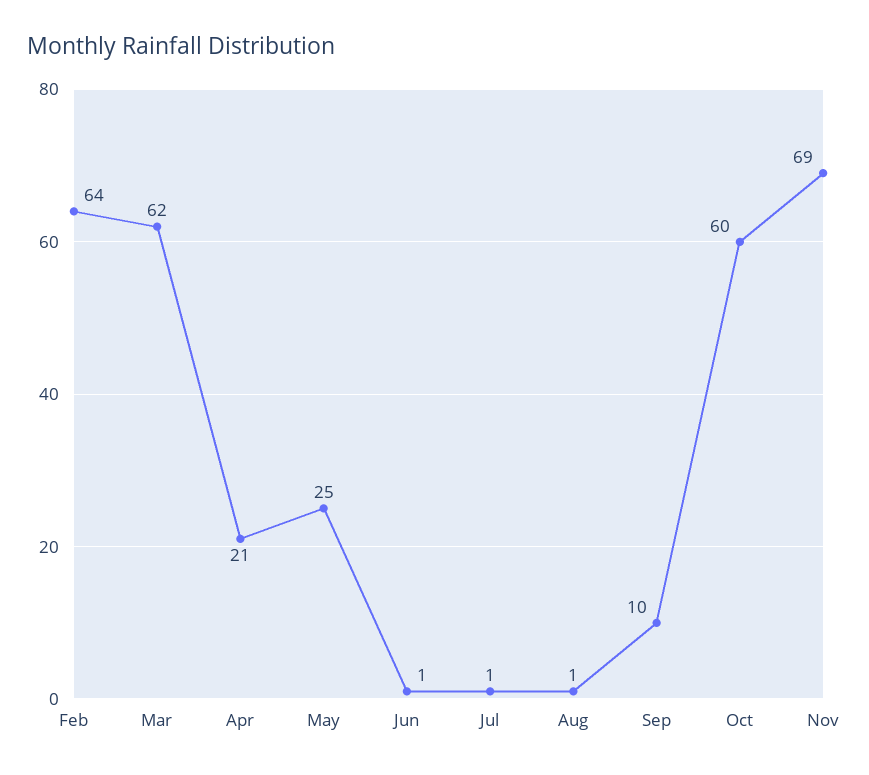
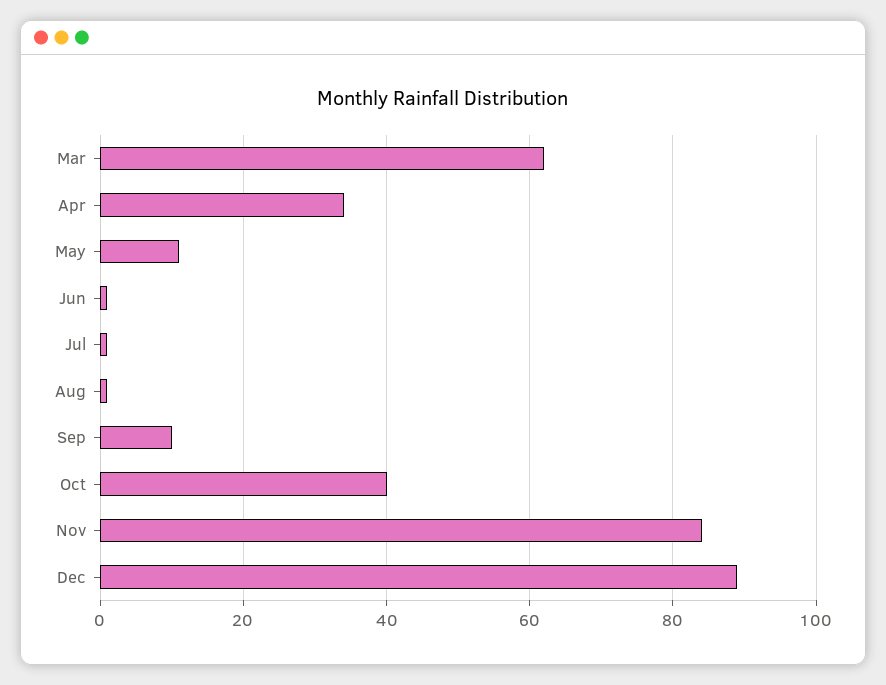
Feb: 64 -> none
Apr: 21 -> 35
May: 25 -> 10
Oct: 60 -> 40
Nov: 69 -> 85
Dec: none -> 90

